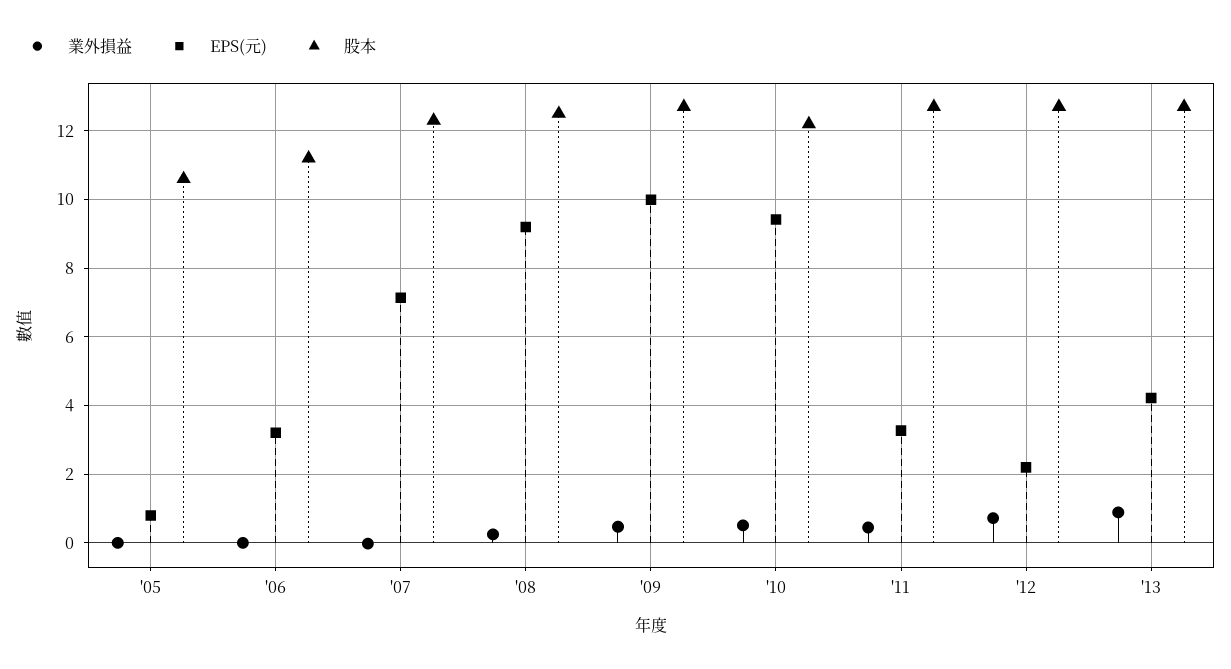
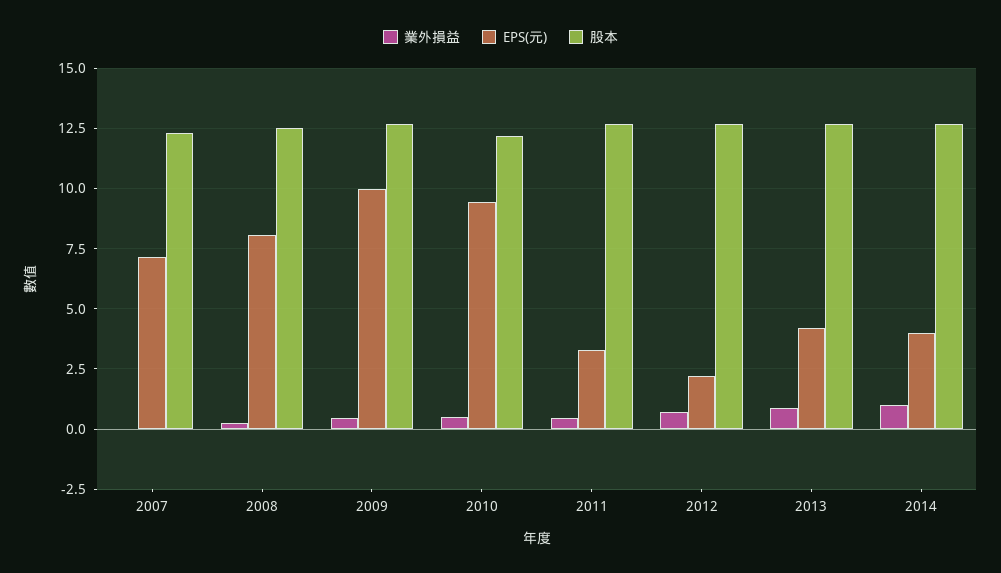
業外損益, '05: 0 -> none
EPS(元), '05: 0.8 -> none
股本, '05: 10.6 -> none
業外損益, '06: 0 -> none
EPS(元), '06: 3.2 -> none
股本, '06: 11.2 -> none
EPS(元), '08: 9.2 -> 8
業外損益, 2014: none -> 1
EPS(元), 2014: none -> 4
股本, 2014: none -> 12.75

